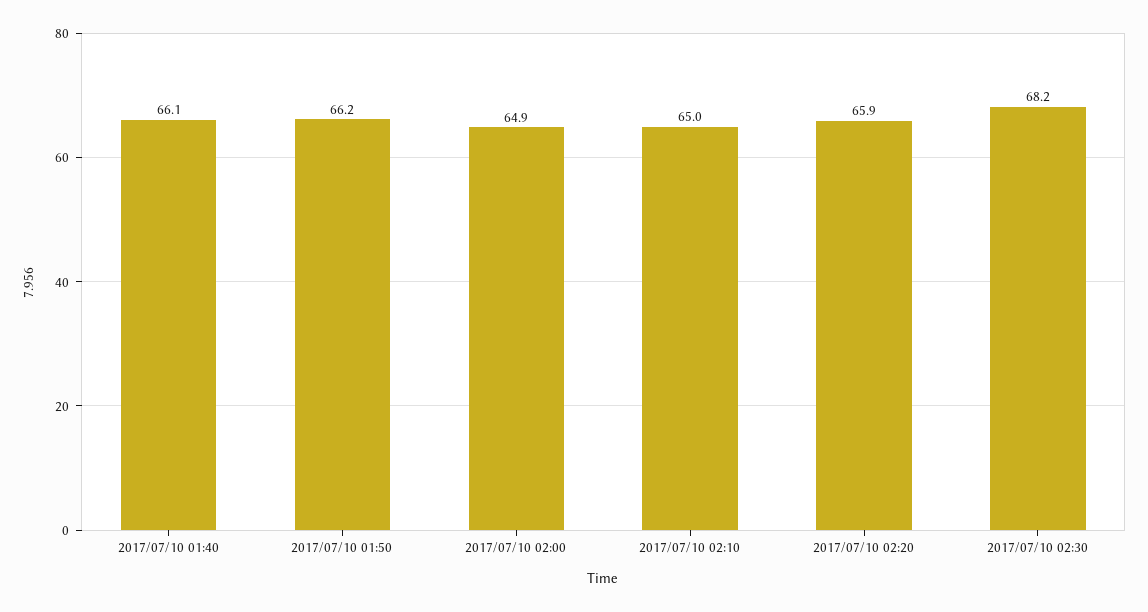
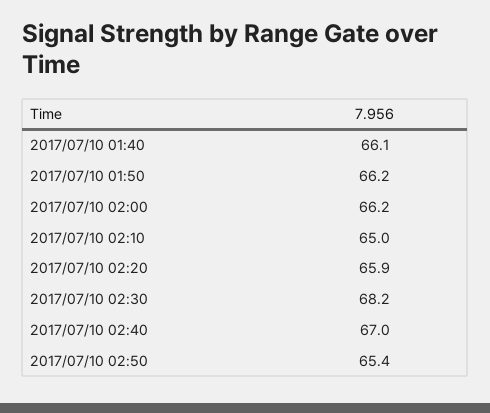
2017/07/10 02:00: 64.9 -> 66.2
2017/07/10 02:40: none -> 67
2017/07/10 02:50: none -> 65.4

